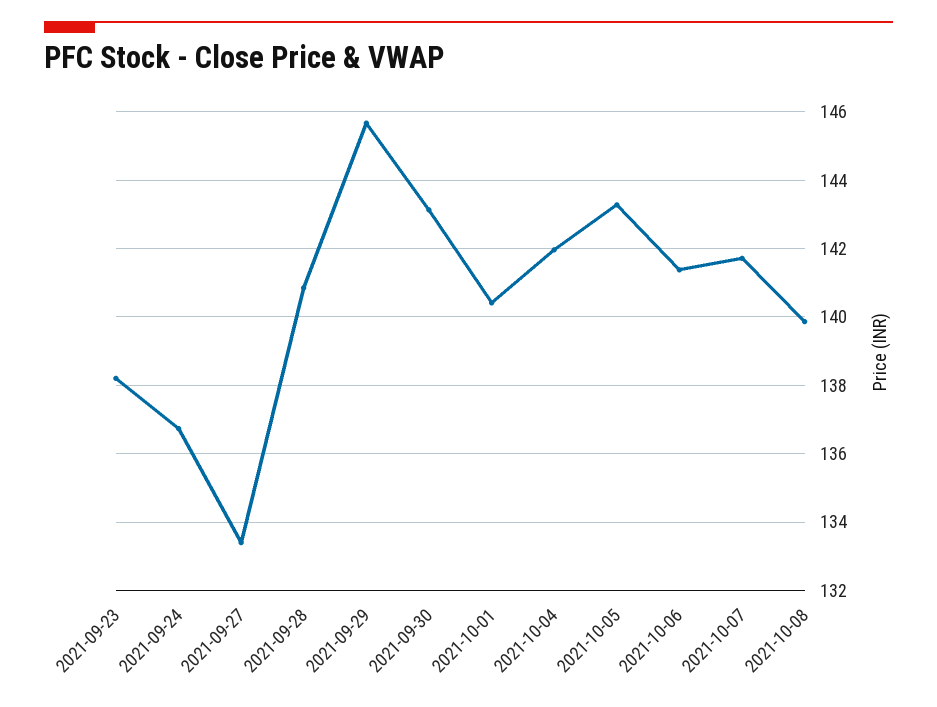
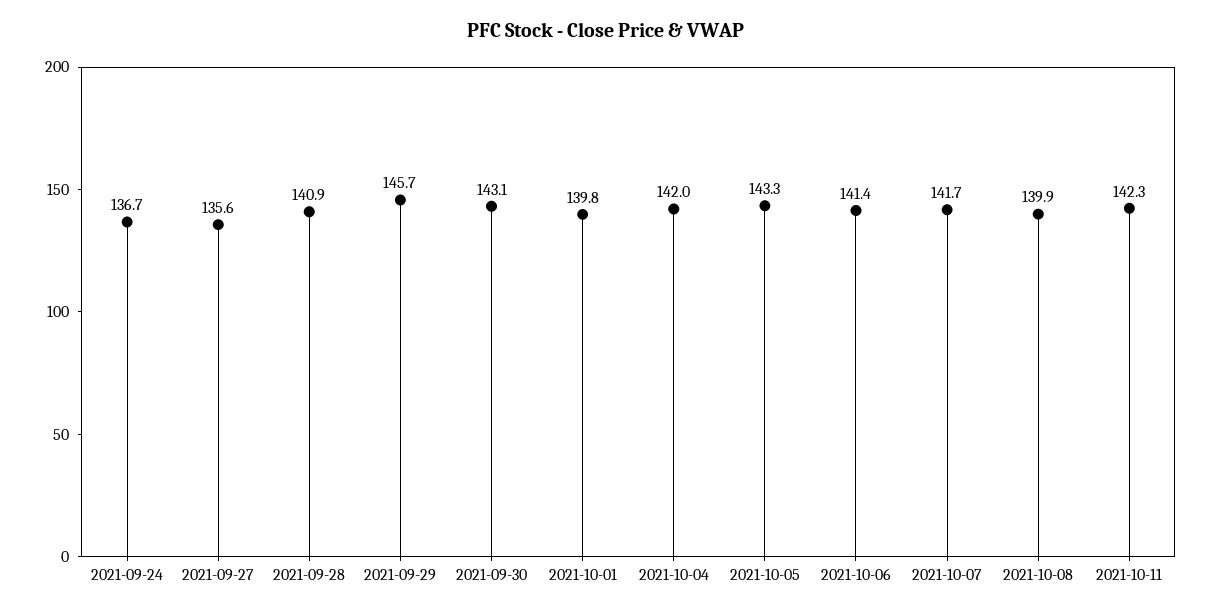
2021-09-23: 138.2 -> none
2021-09-27: 133.4 -> 135.6
2021-10-01: 140.4 -> 139.8
2021-10-11: none -> 142.3

